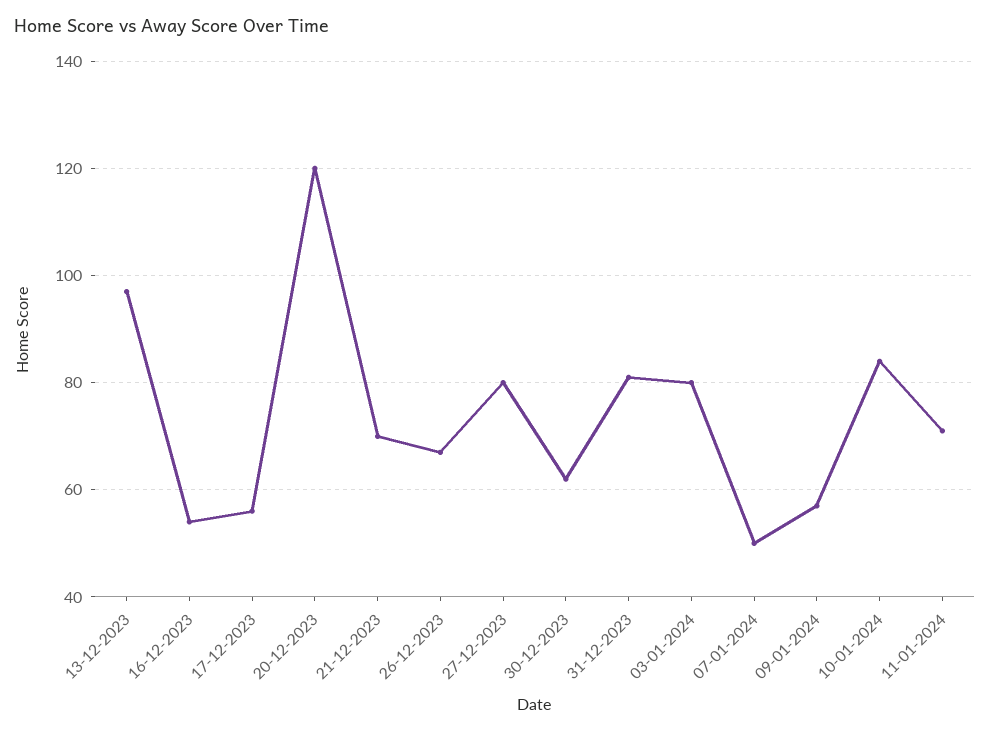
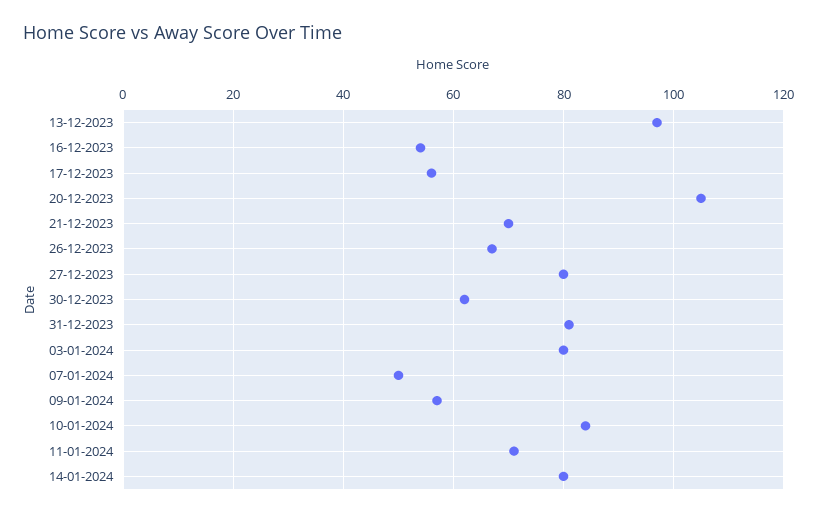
20-12-2023: 120 -> 105
14-01-2024: none -> 80

